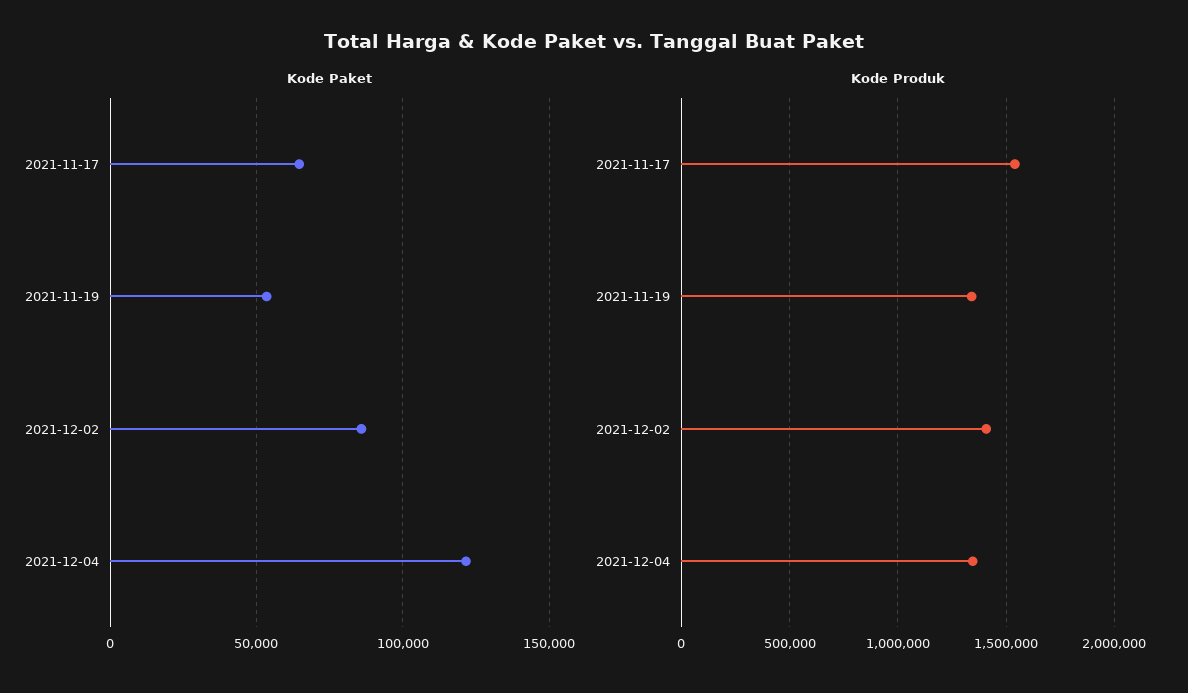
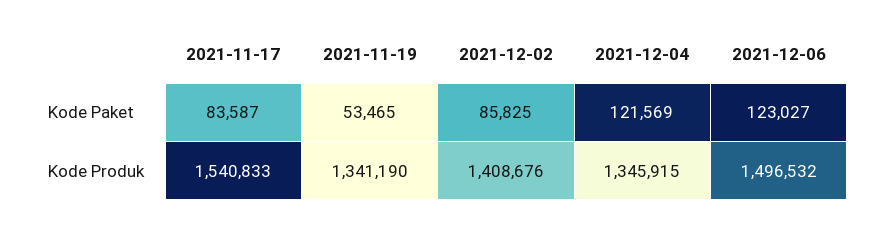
Kode Paket, 2021-11-17: 65000 -> 83587
Kode Paket, 2021-12-06: none -> 123027
Kode Produk, 2021-12-06: none -> 1496532

